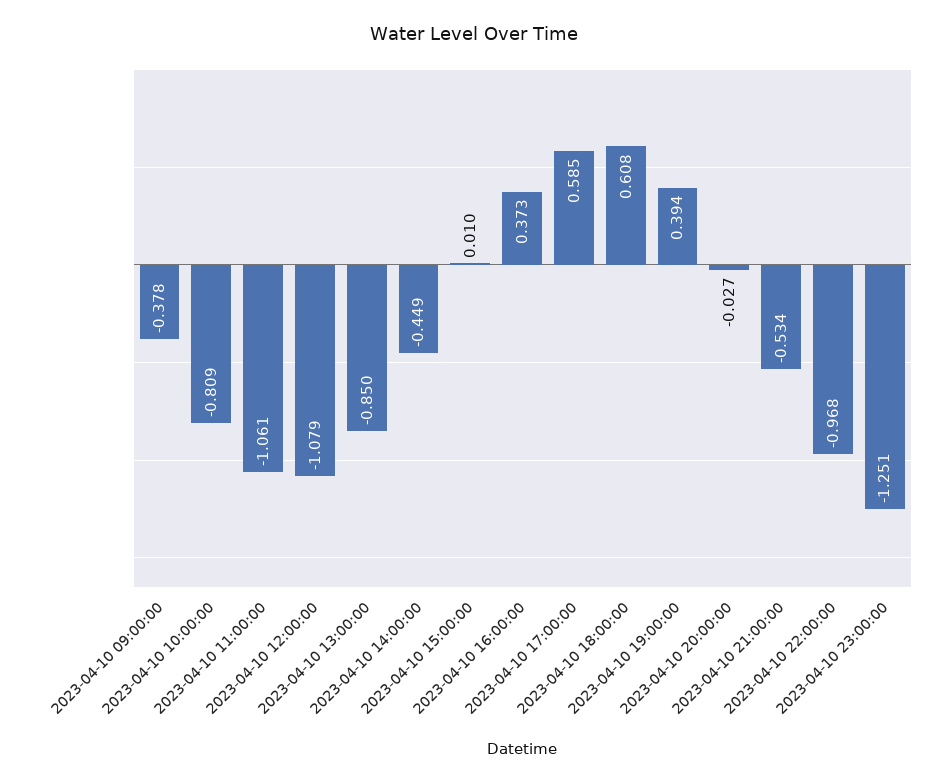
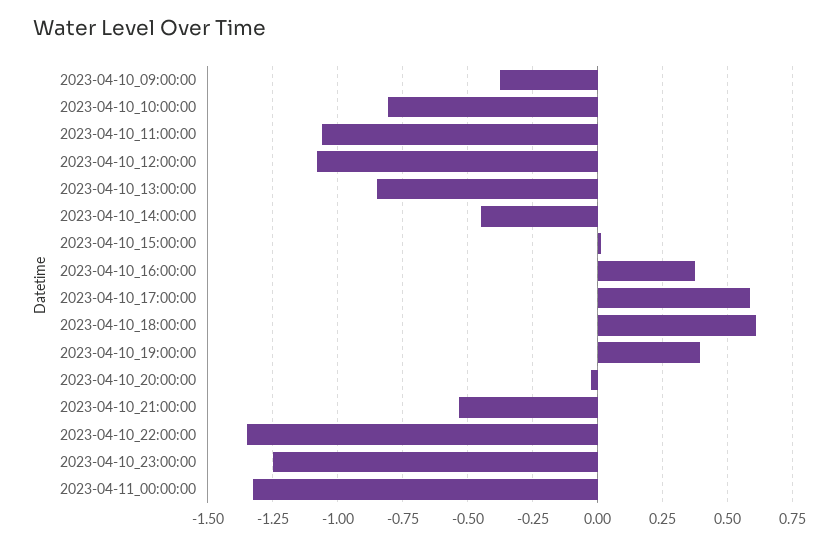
2023-04-10 22:00:00: -0.968 -> -1.35
2023-04-11_00:00:00: none -> -1.325

